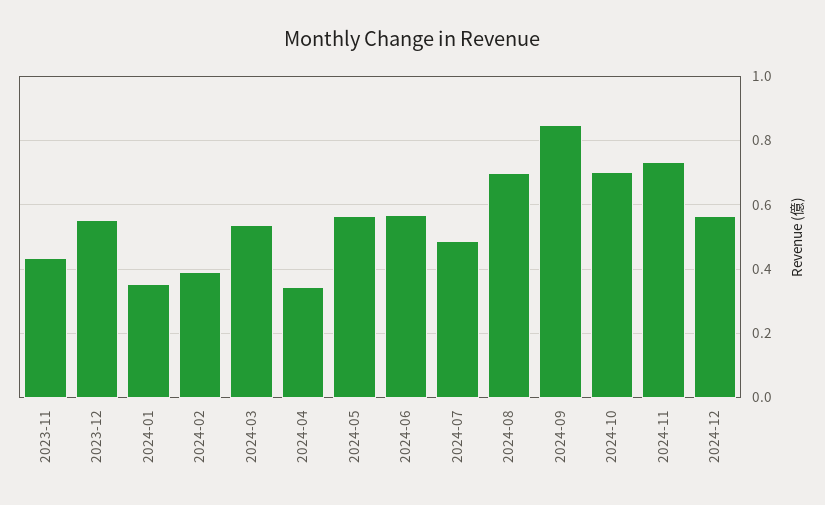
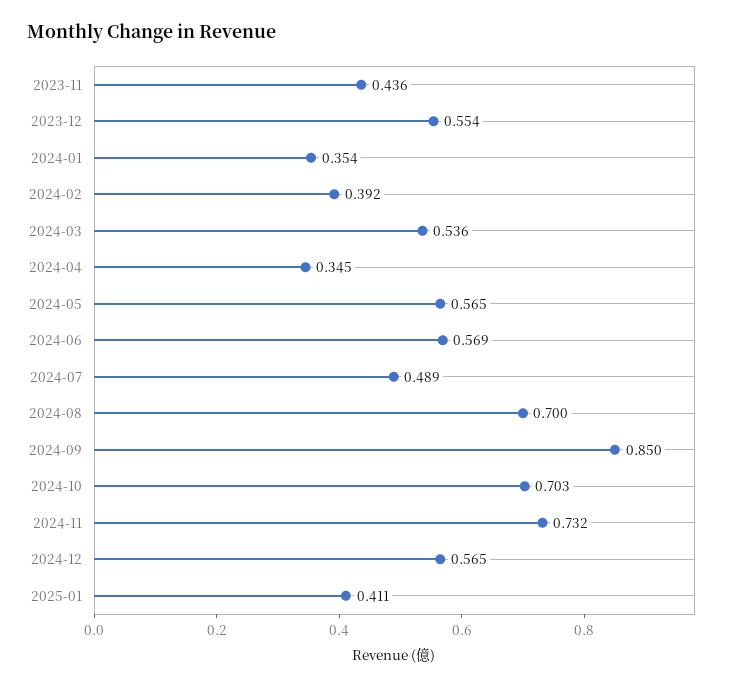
2025-01: none -> 0.411

